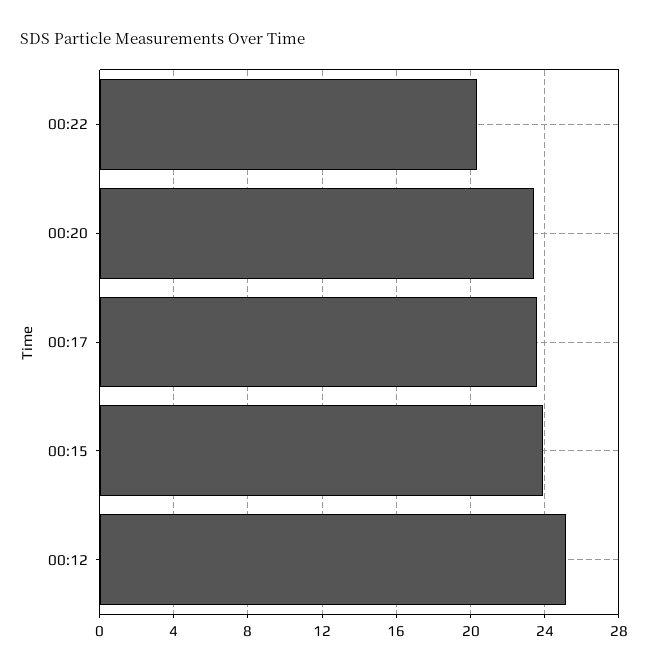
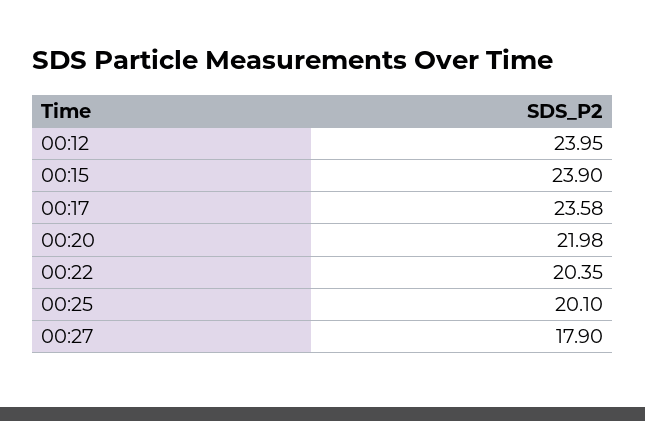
00:20: 23.5 -> 21.98
00:12: 25 -> 23.95
00:25: none -> 20.1
00:27: none -> 17.9

